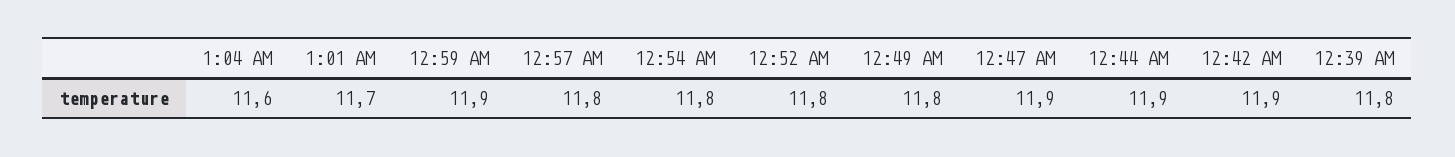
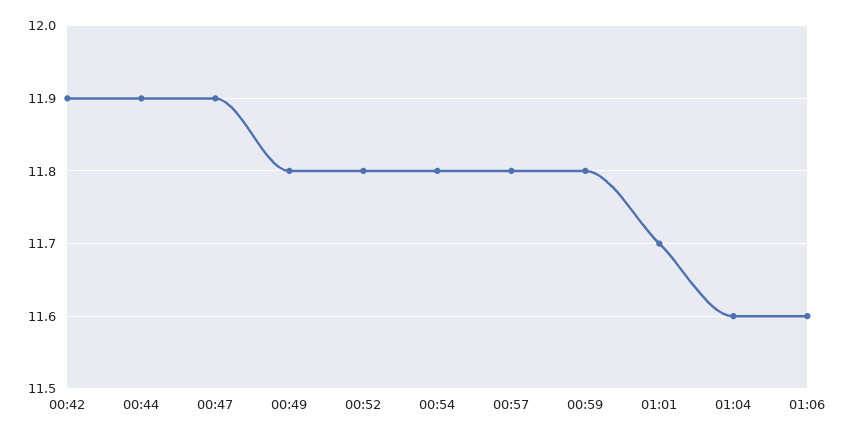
12:59 AM: 11.9 -> 11.8
12:39 AM: 11.8 -> none
01:06: none -> 11.6

